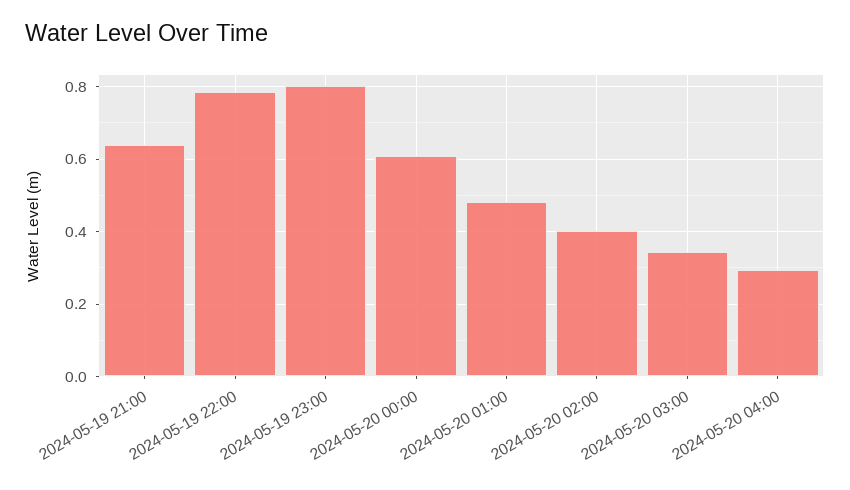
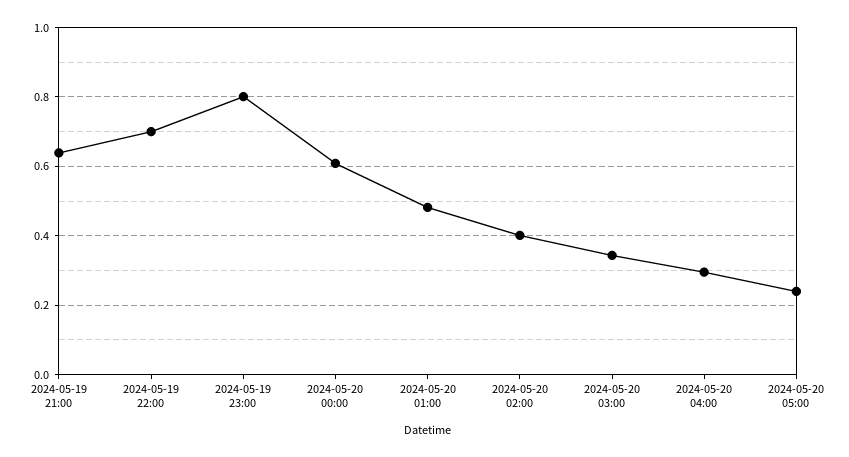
2024-05-19 22:00: 0.78 -> 0.7
2024-05-20 05:00: none -> 0.24

